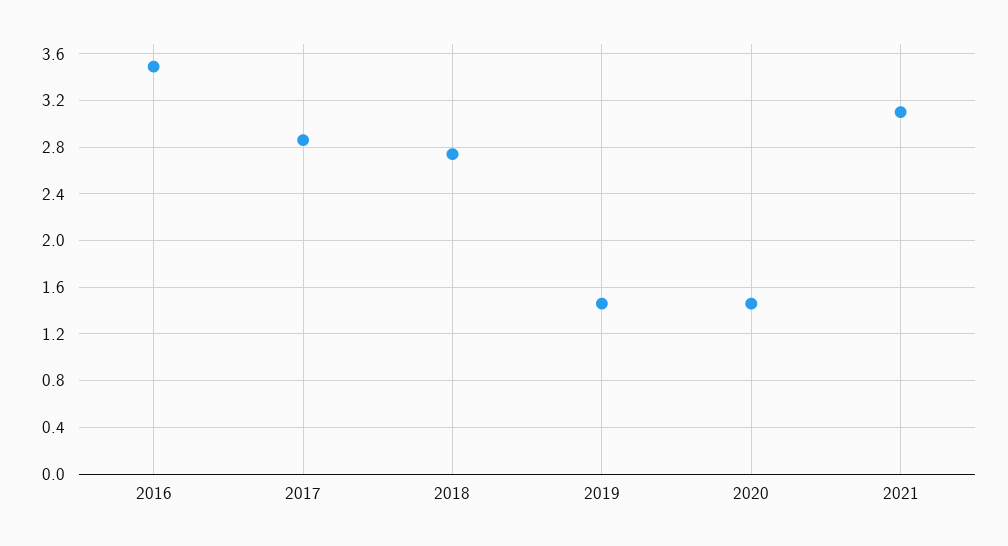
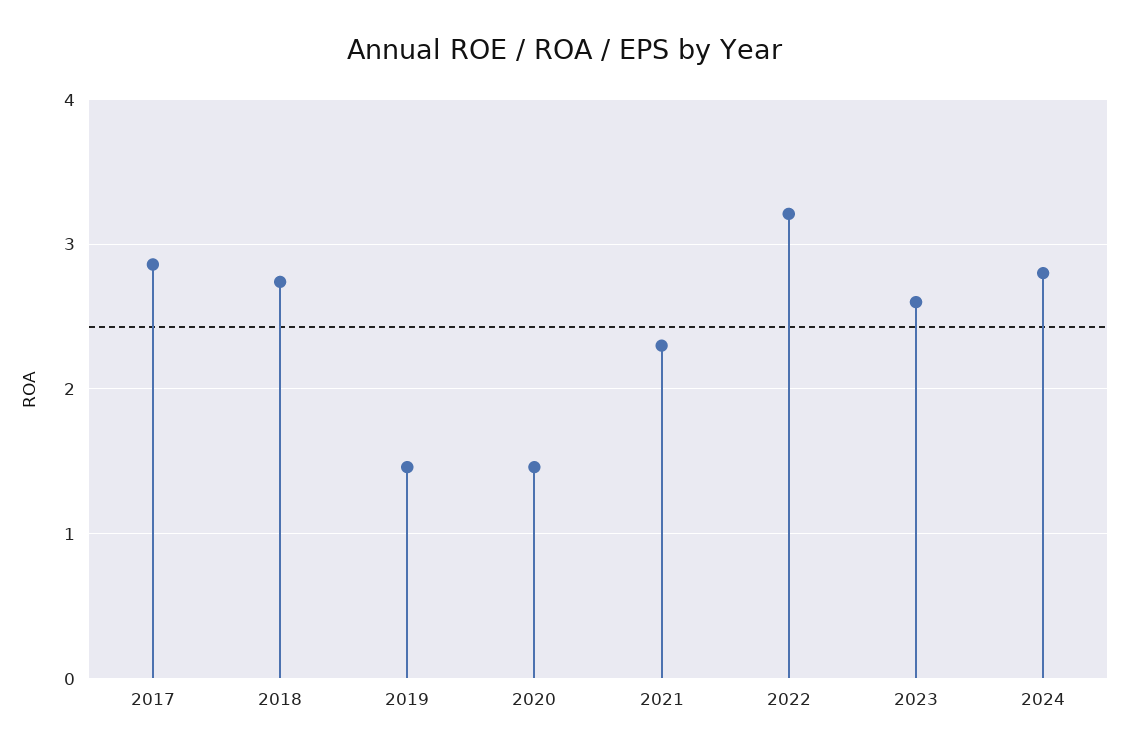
2016: 3.5 -> none
2021: 3.1 -> 2.3
2022: none -> 3.2
2023: none -> 2.6
2024: none -> 2.8

